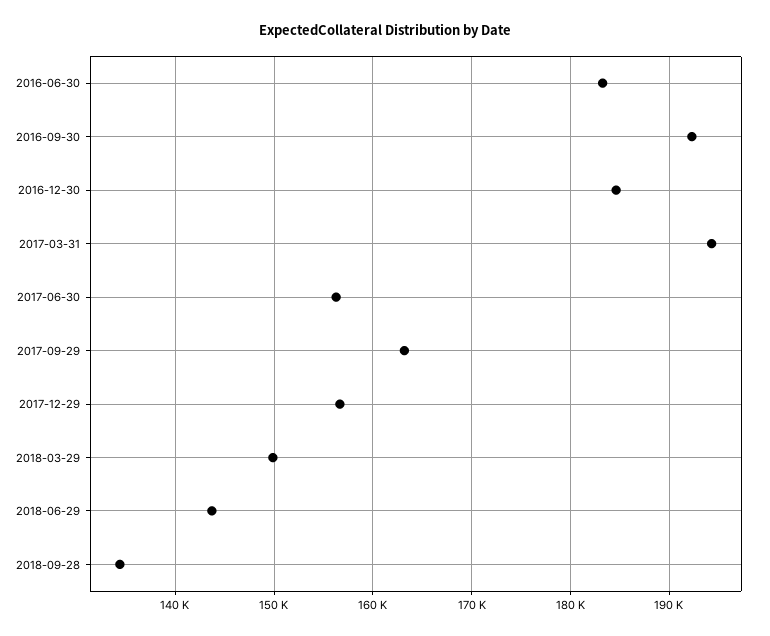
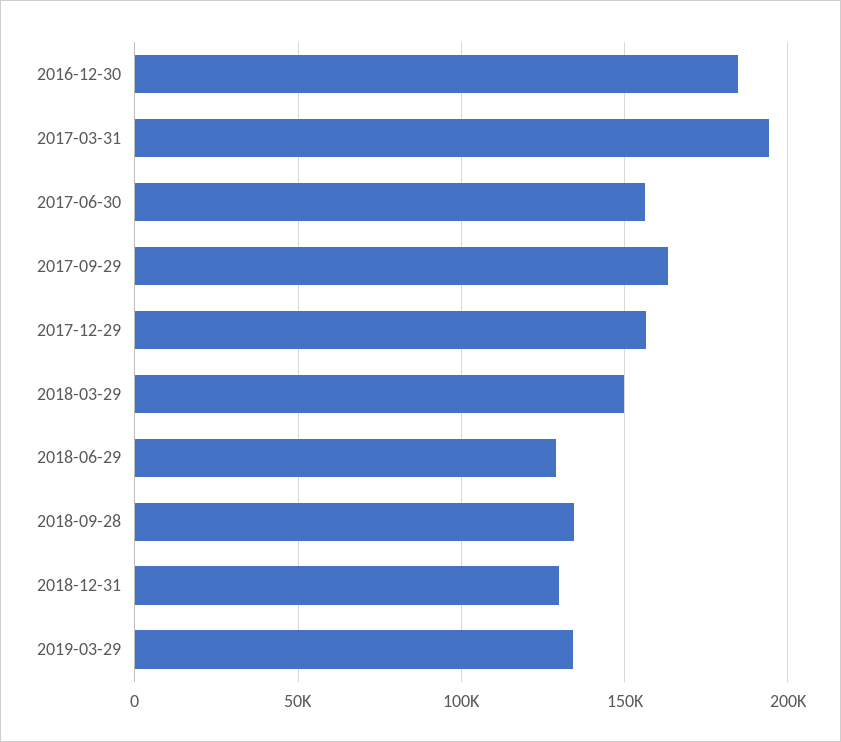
2016-06-30: 183000 -> none
2016-09-30: 192000 -> none
2018-06-29: 144000 -> 130000
2018-12-31: none -> 130000
2019-03-29: none -> 135000

